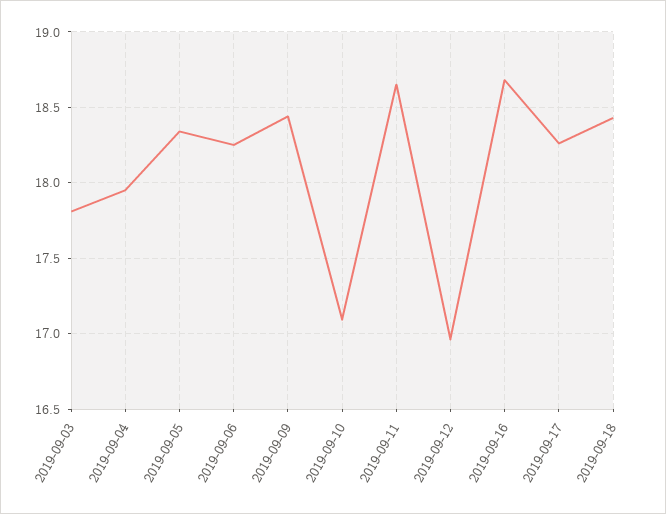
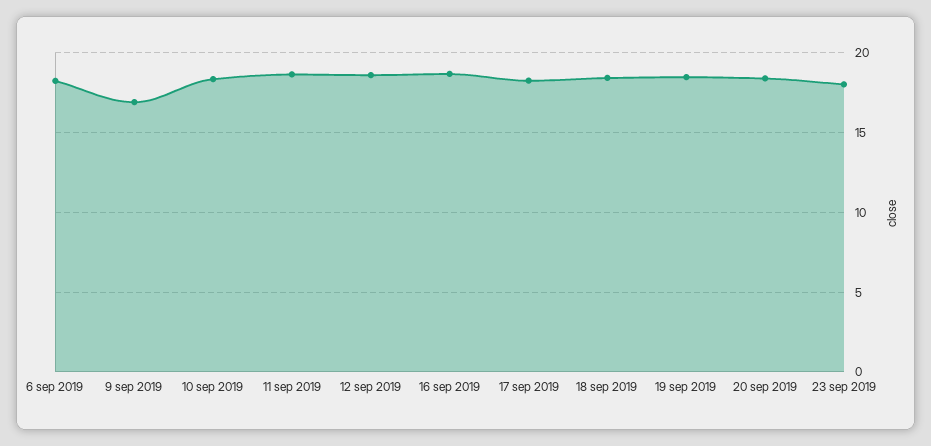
2019-09-03: 17.8 -> none
2019-09-04: 17.95 -> none
2019-09-05: 18.35 -> none
2019-09-09: 18.45 -> 17
2019-09-10: 17.1 -> 18.5
2019-09-12: 16.95 -> 18.5
19 sep 2019: none -> 18.5
20 sep 2019: none -> 18.5
23 sep 2019: none -> 18

